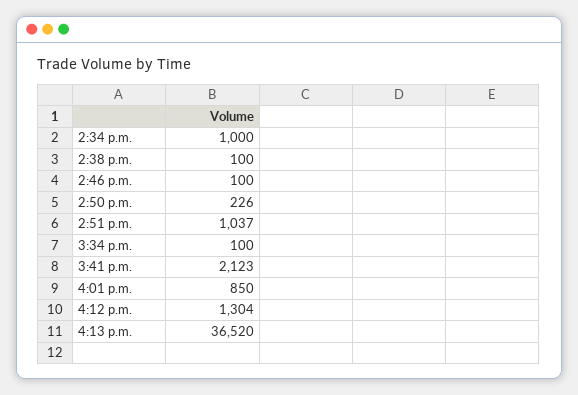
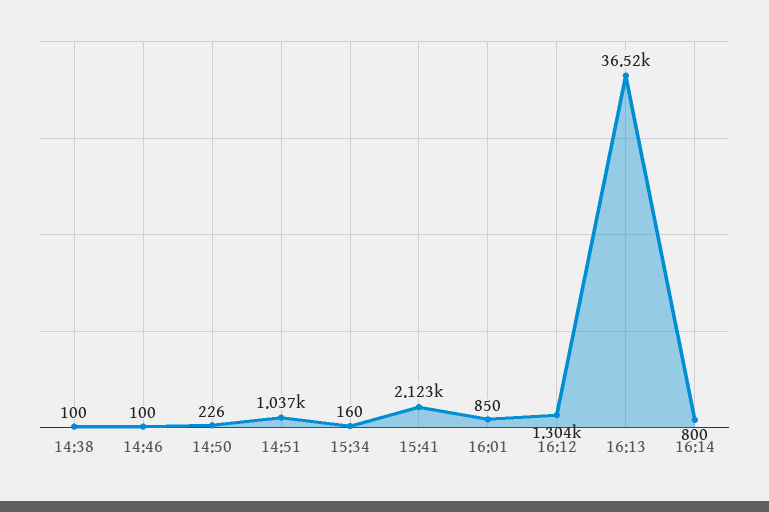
2:34 p.m.: 1000 -> none
3:34 p.m.: 100 -> 160
16:14: none -> 800

